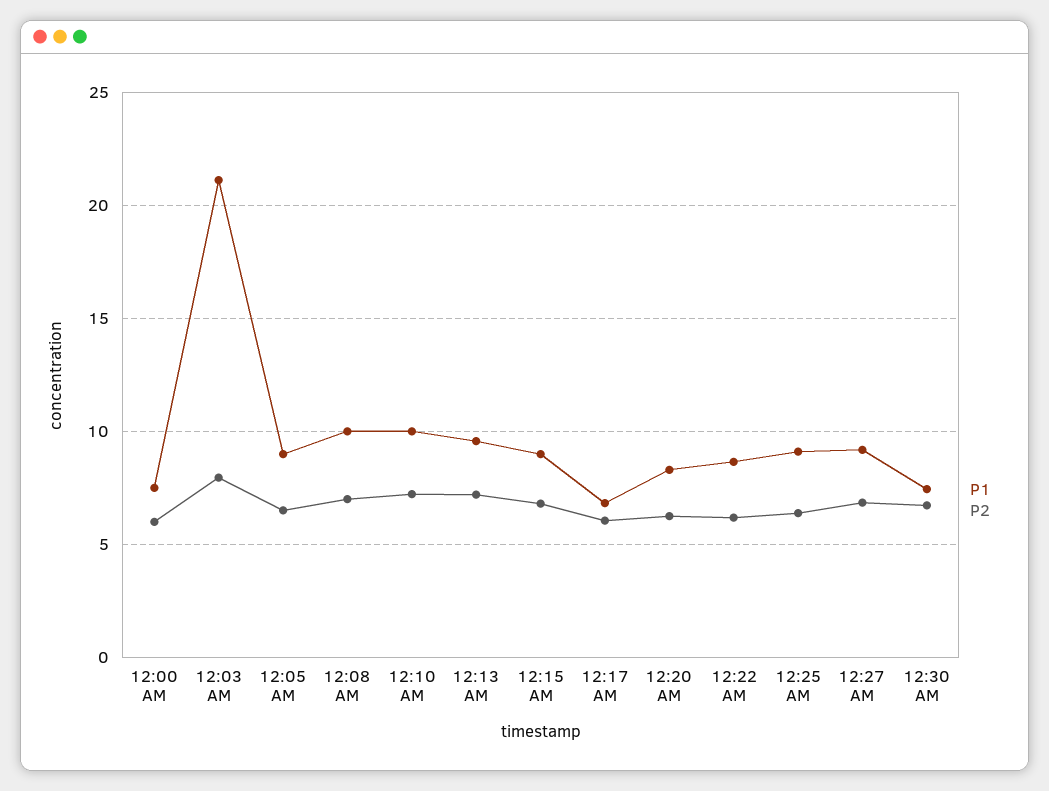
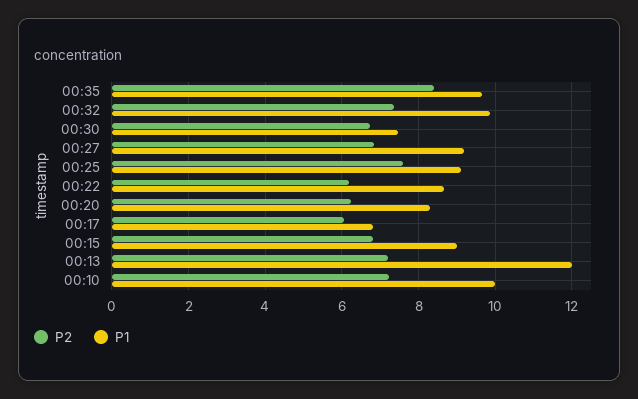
P1, 12:00 AM: 7.5 -> none
P2, 12:00 AM: 6 -> none
P1, 12:03 AM: 21 -> none
P2, 12:03 AM: 8 -> none
P1, 12:05 AM: 9 -> none
P2, 12:05 AM: 6.5 -> none
P1, 12:08 AM: 10 -> none
P2, 12:08 AM: 7 -> none
P1, 12:13 AM: 9.5 -> 12
P2, 12:25 AM: 6.5 -> 7.6
P2, 00:35: none -> 8.4
P1, 00:35: none -> 9.6
P2, 00:32: none -> 7.4
P1, 00:32: none -> 9.8

